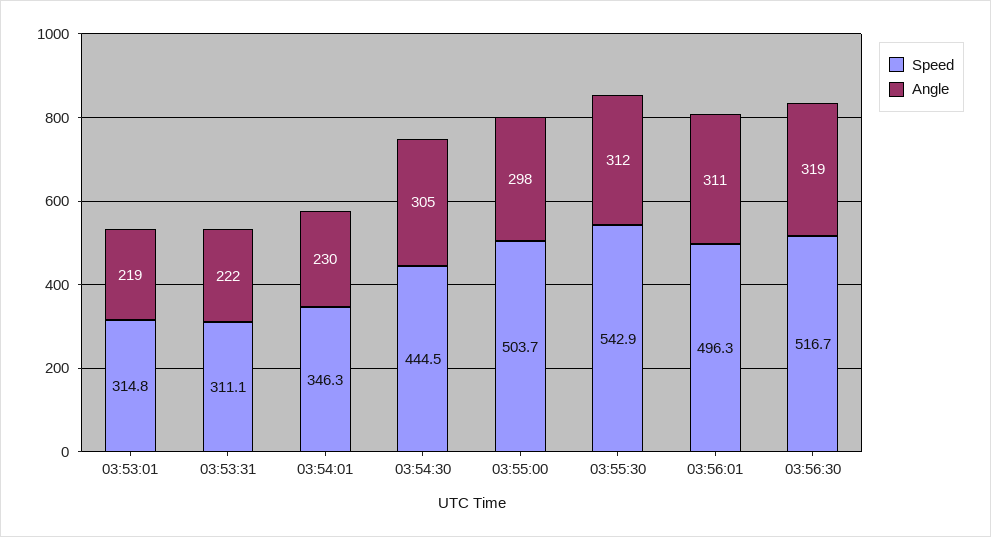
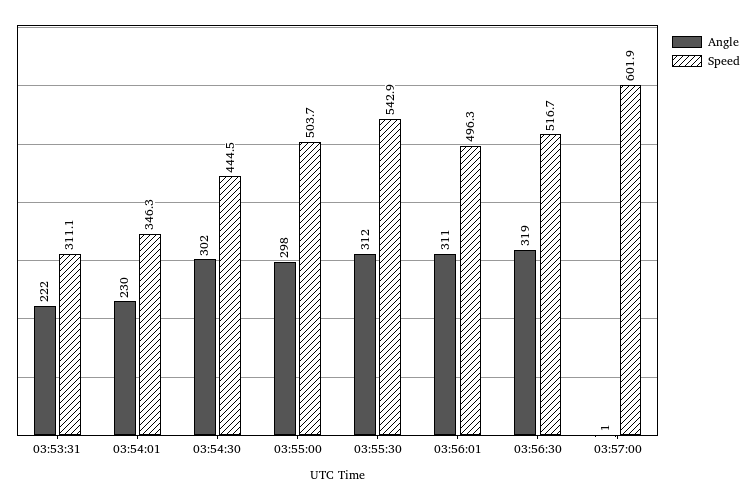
Speed, 03:53:01: 314.8 -> none
Angle, 03:53:01: 219 -> none
Angle, 03:54:30: 305 -> 302
Angle, 03:57:00: none -> 1
Speed, 03:57:00: none -> 601.9

